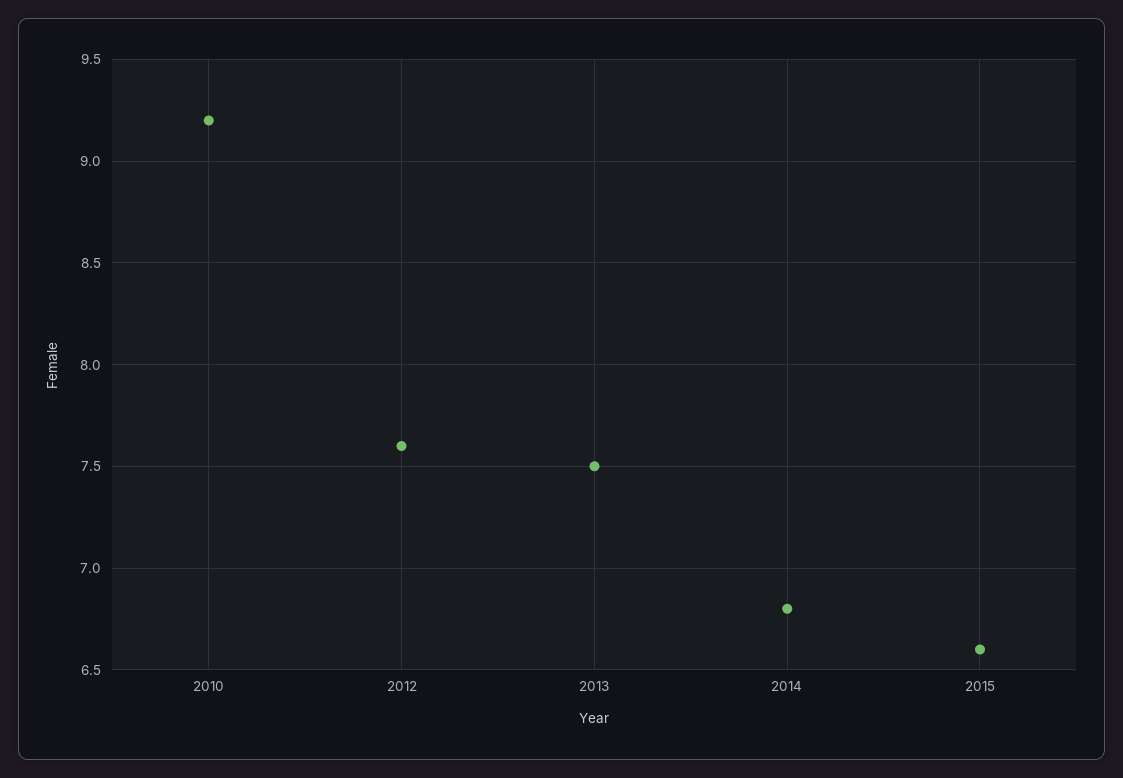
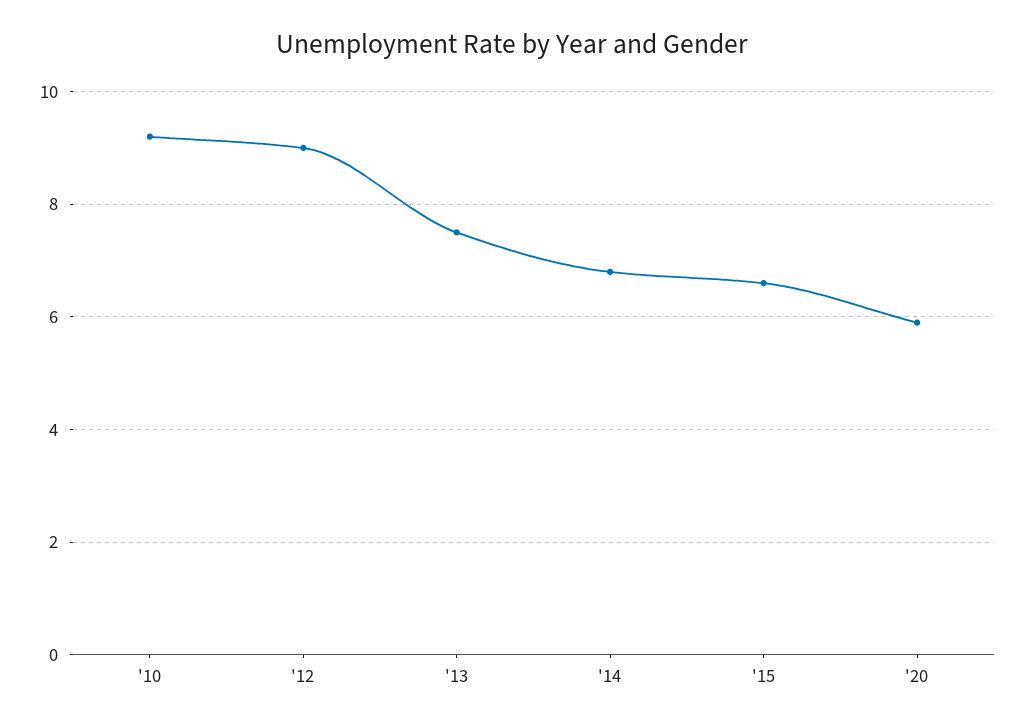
2012: 7.6 -> 9
'20: none -> 6

